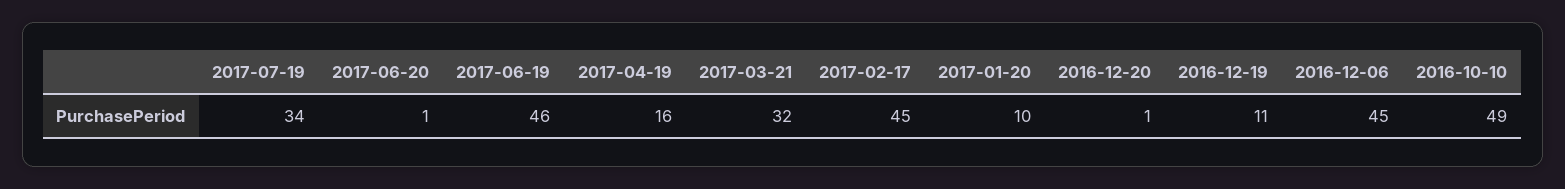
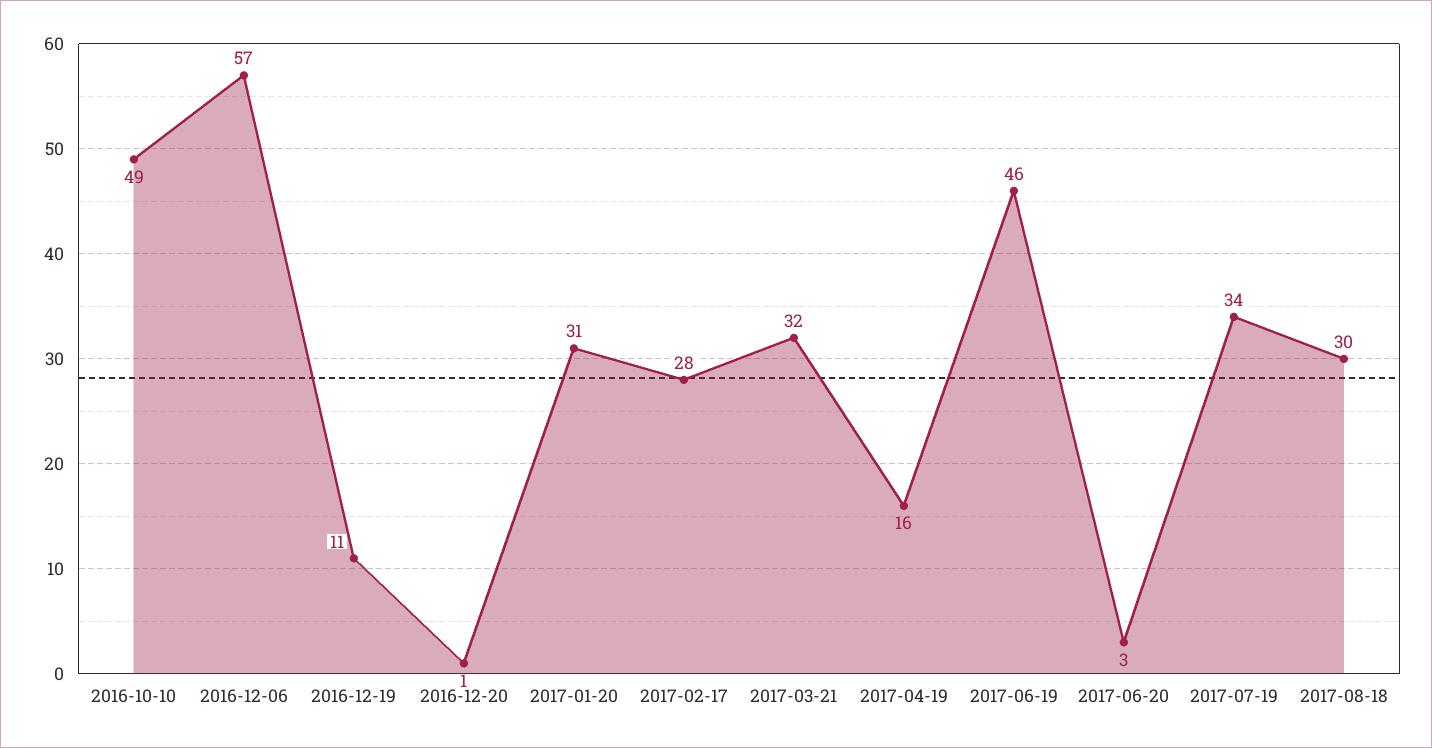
2017-06-20: 1 -> 3
2017-02-17: 45 -> 28
2017-01-20: 10 -> 31
2016-12-06: 45 -> 57
2017-08-18: none -> 30

